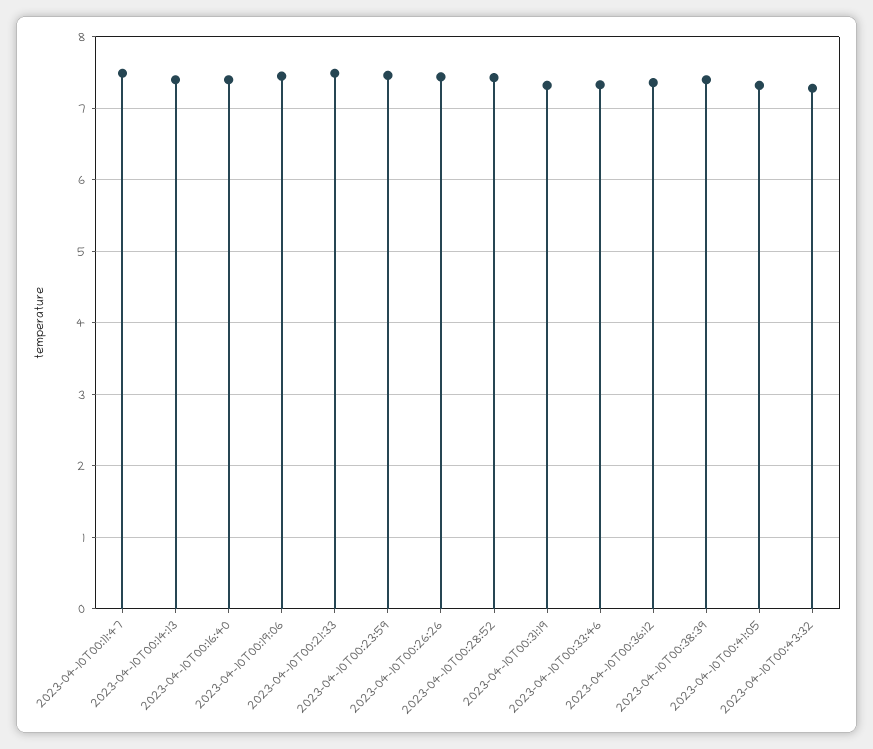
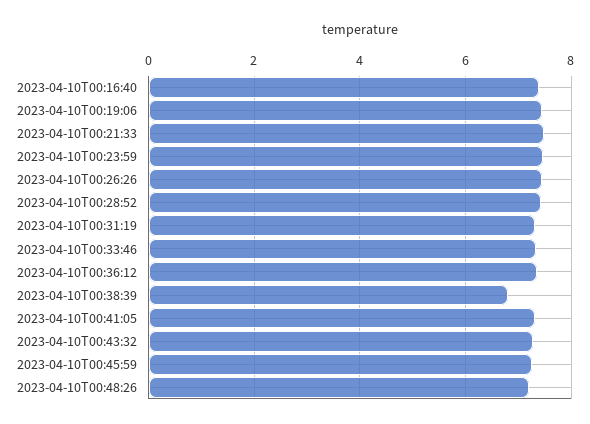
2023-04-10T00:11:47: 7.5 -> none
2023-04-10T00:14:13: 7.4 -> none
2023-04-10T00:38:39: 7.4 -> 6.8
2023-04-10T00:45:59: none -> 7.2
2023-04-10T00:48:26: none -> 7.2

